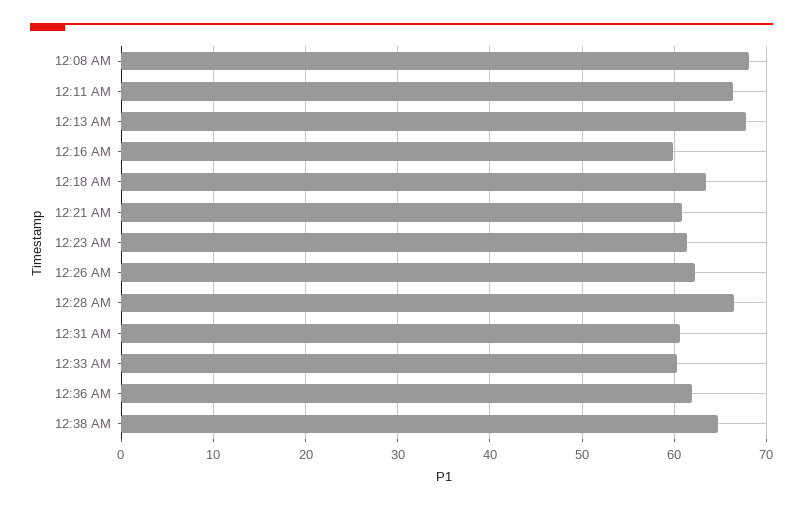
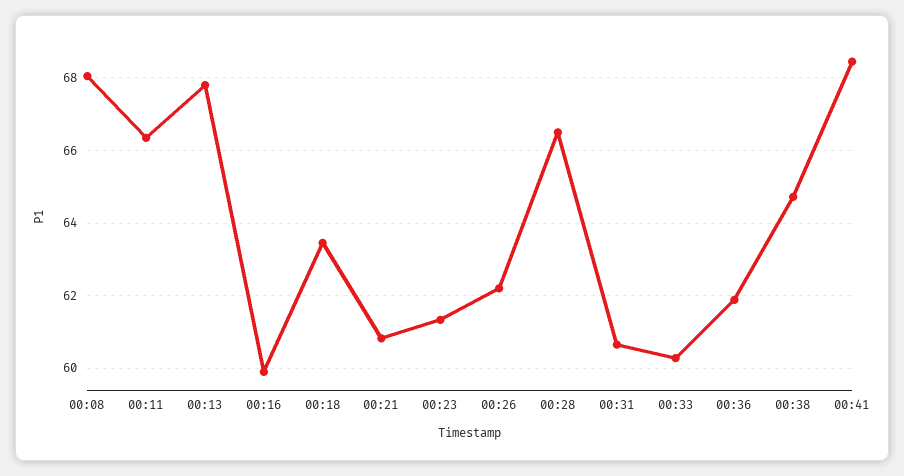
00:41: none -> 68.4

